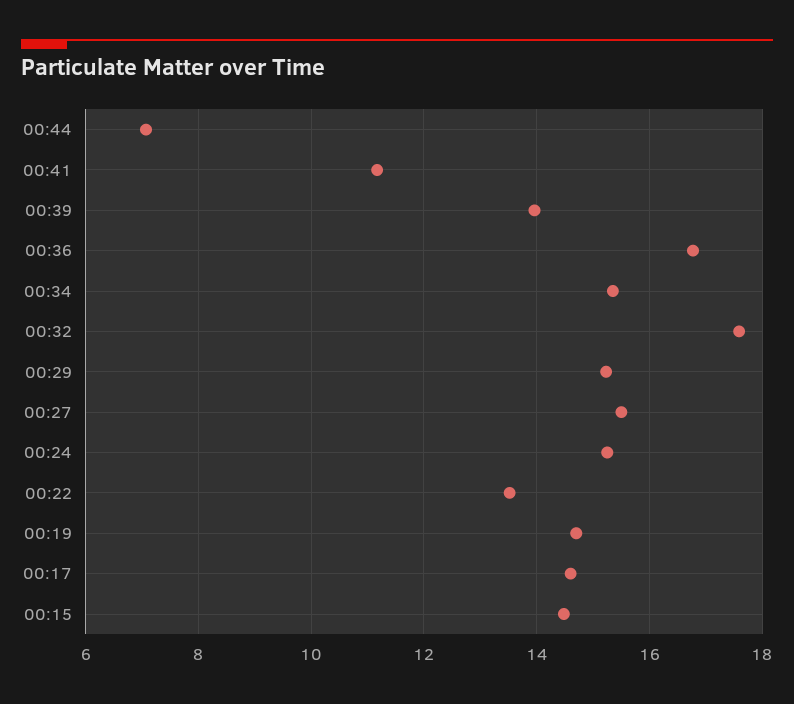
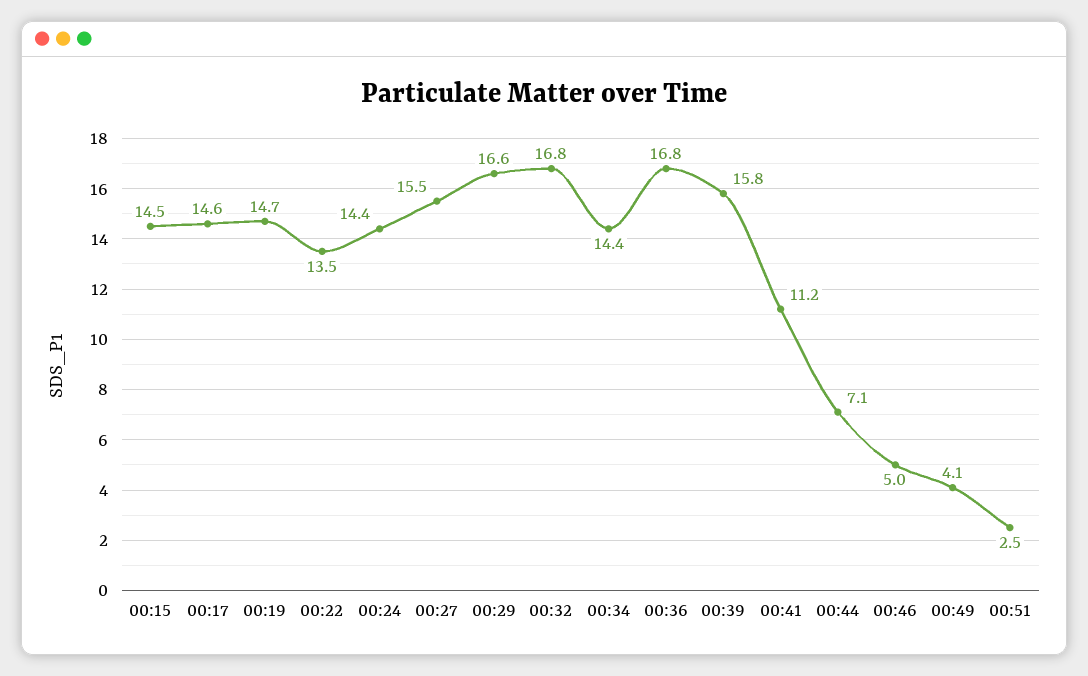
00:39: 14 -> 15.8
00:34: 15.4 -> 14.4
00:32: 17.6 -> 16.8
00:29: 15.2 -> 16.6
00:24: 15.2 -> 14.4
00:46: none -> 5
00:49: none -> 4.1
00:51: none -> 2.5

